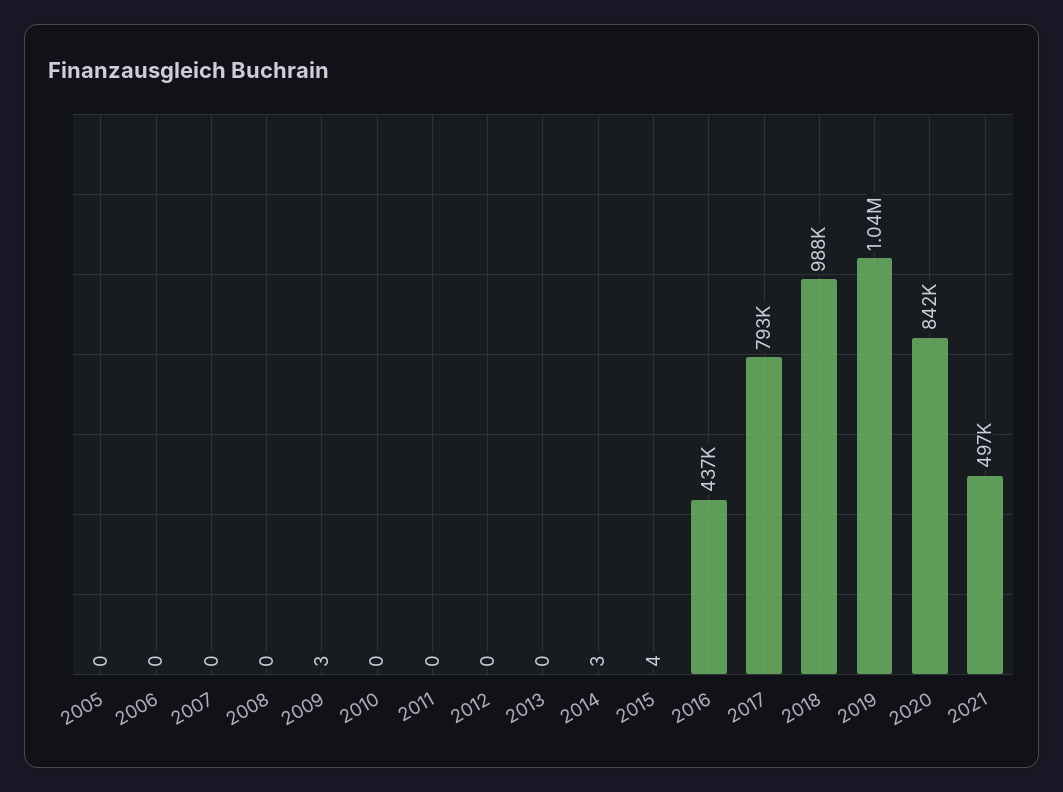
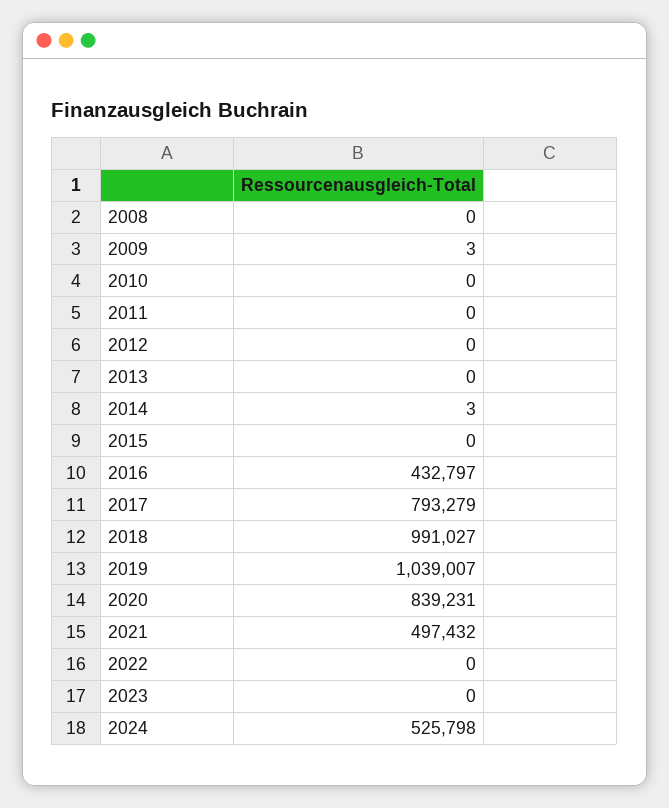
2005: 0 -> none
2006: 0 -> none
2007: 0 -> none
2015: 4 -> 0
2016: 437000 -> 432797
2018: 988000 -> 991027
2020: 842000 -> 839231
2022: none -> 0
2023: none -> 0
2024: none -> 525798

